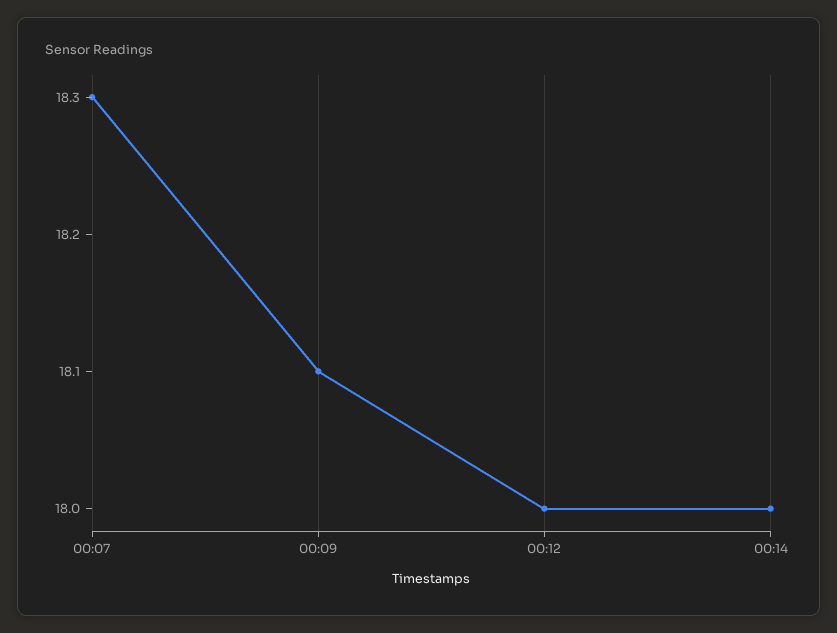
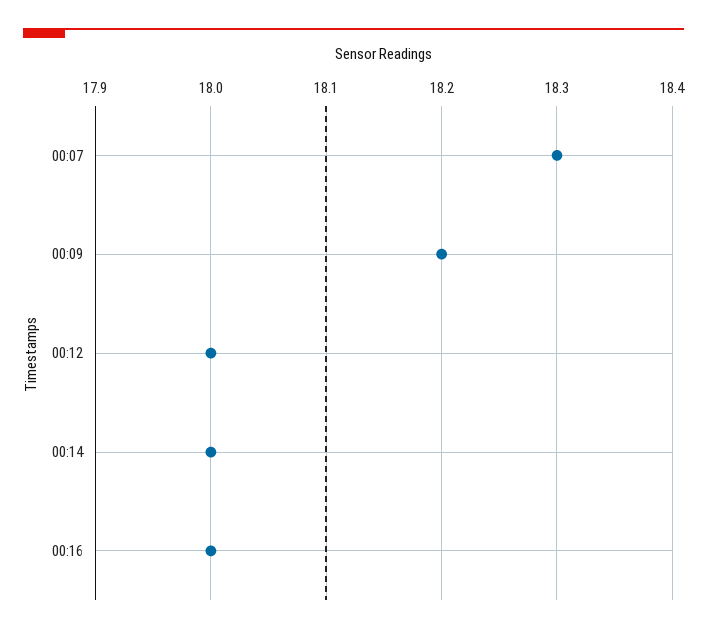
00:09: 18.1 -> 18.2
00:16: none -> 18

